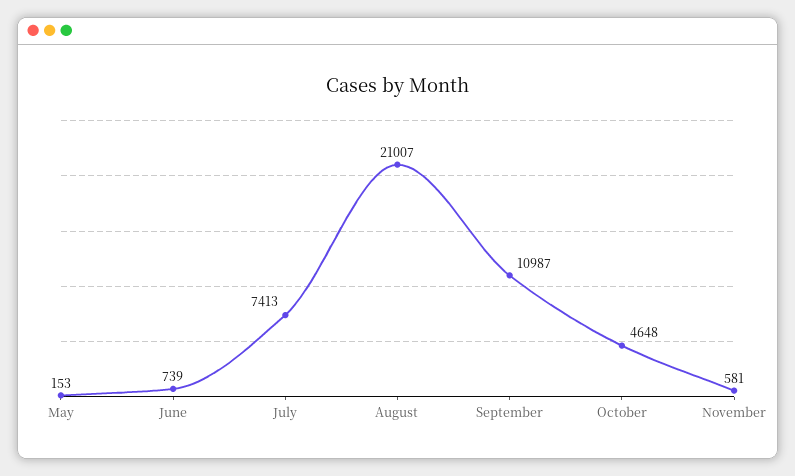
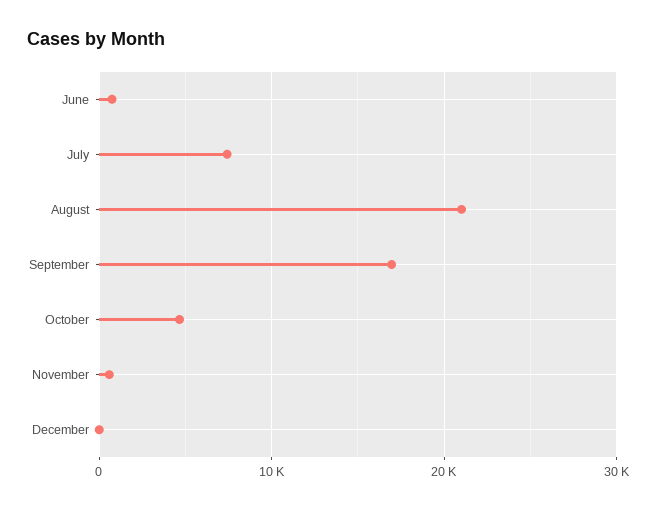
May: 153 -> none
September: 10987 -> 17000
December: none -> 0

